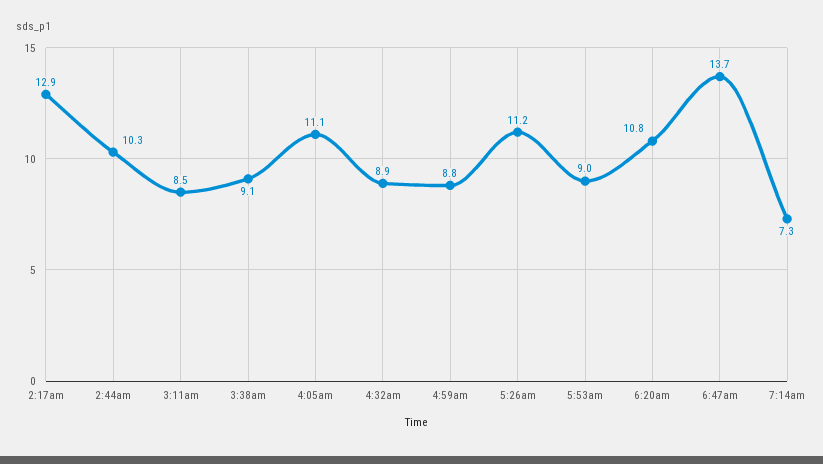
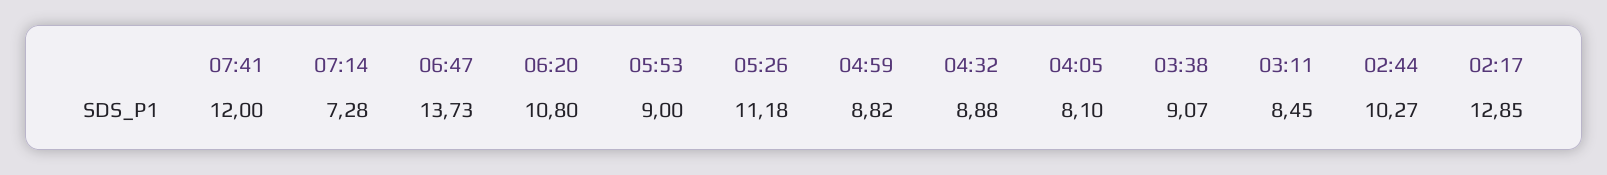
4:05am: 11.1 -> 8.1
07:41: none -> 12

